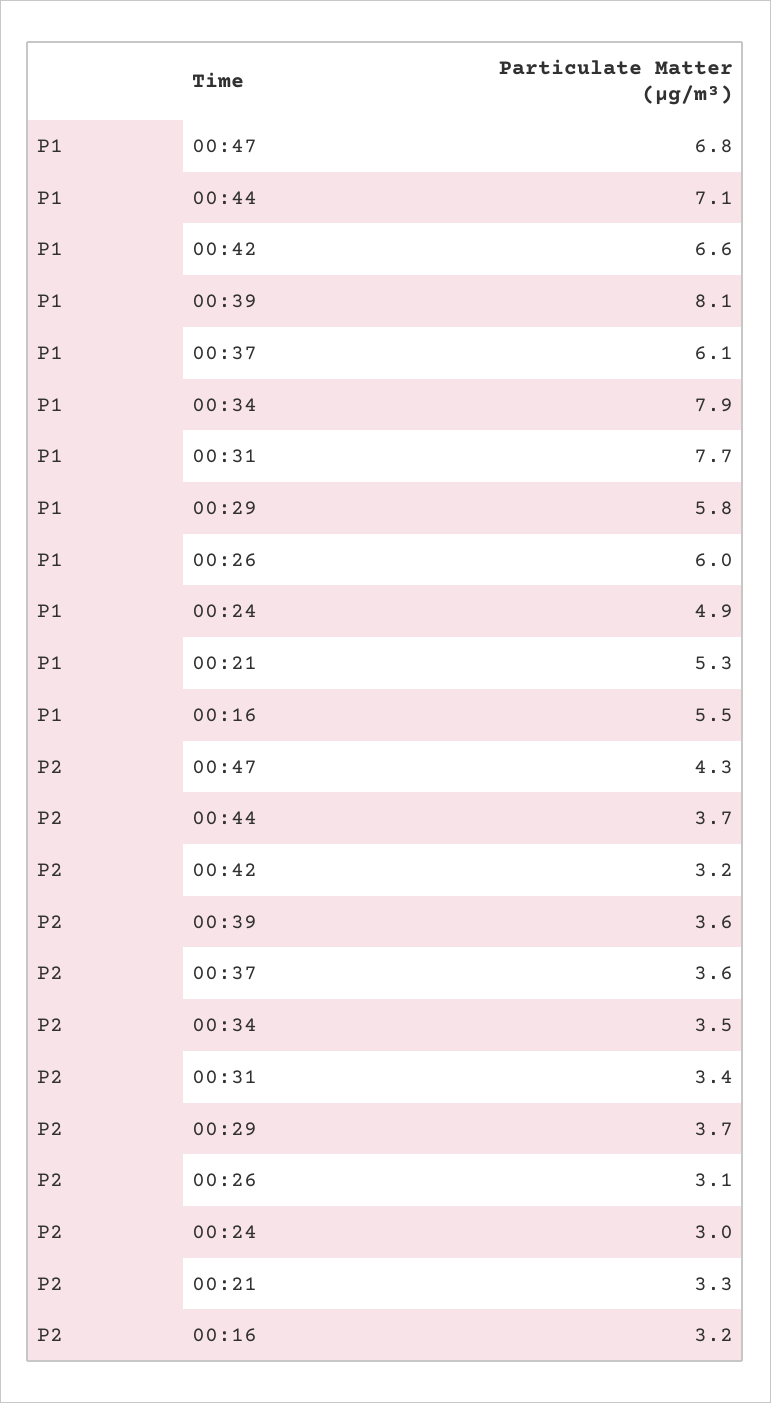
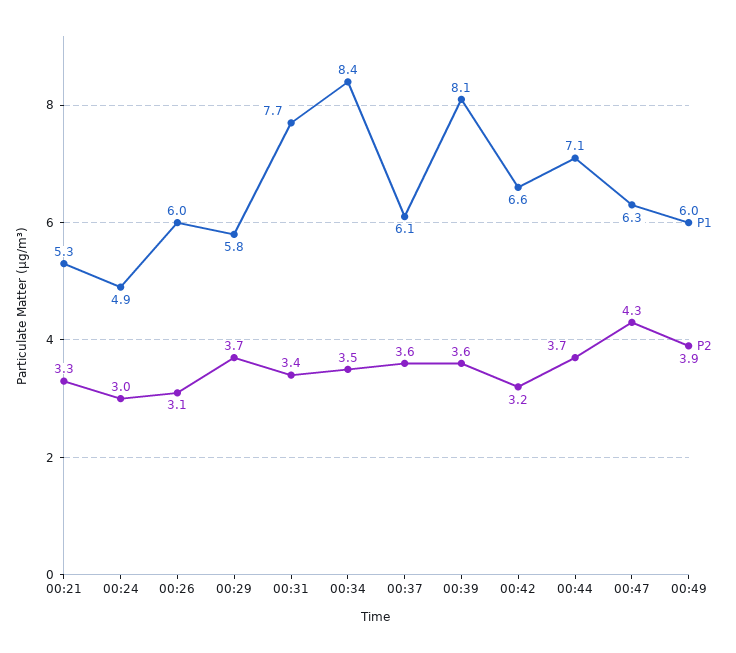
P1, 00:47: 6.8 -> 6.3
P1, 00:34: 7.9 -> 8.4
P1, 00:16: 5.5 -> none
P2, 00:16: 3.2 -> none
P1, 00:49: none -> 6
P2, 00:49: none -> 3.9

